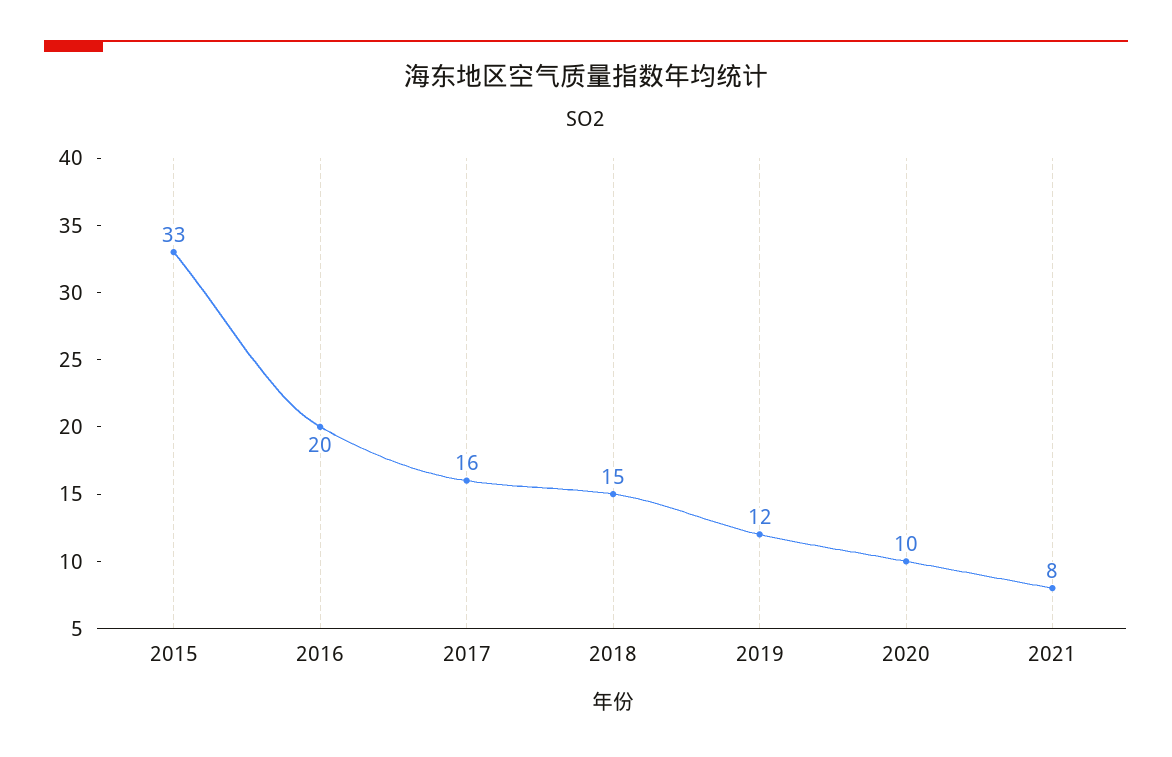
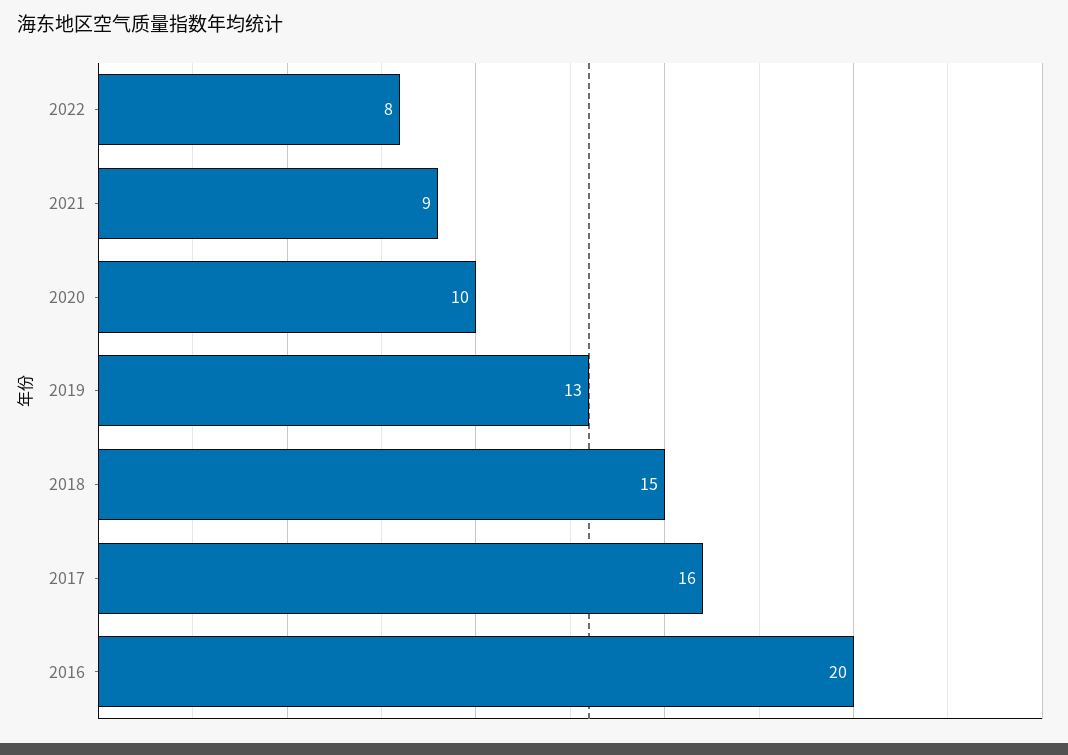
2015: 33 -> none
2019: 12 -> 13
2021: 8 -> 9
2022: none -> 8

